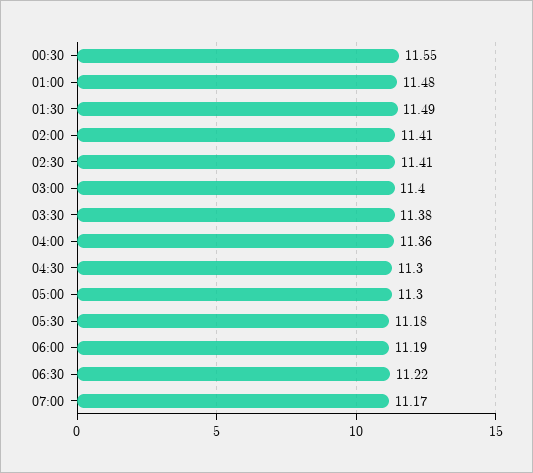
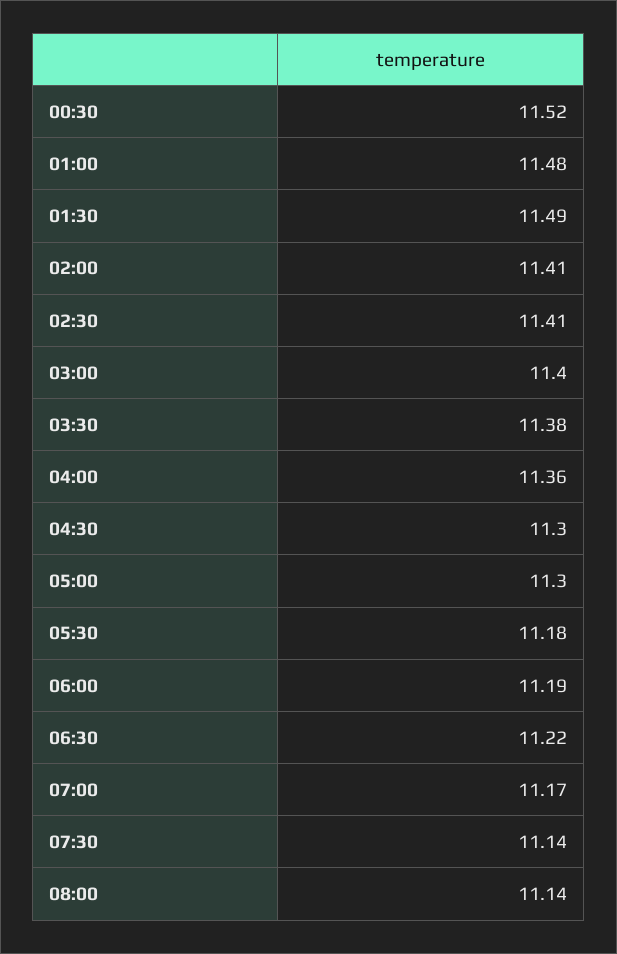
00:30: 11.55 -> 11.52
07:30: none -> 11.14
08:00: none -> 11.14

